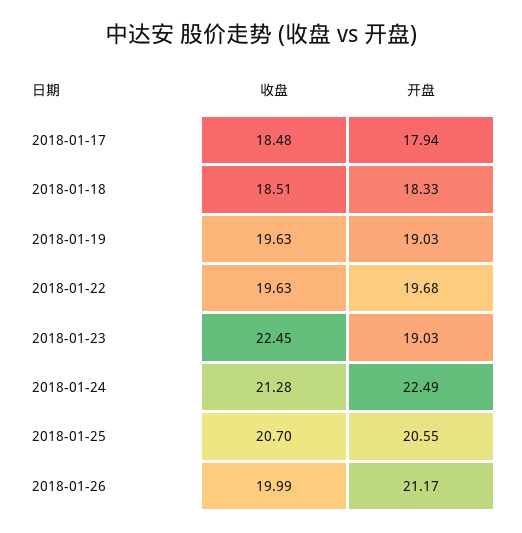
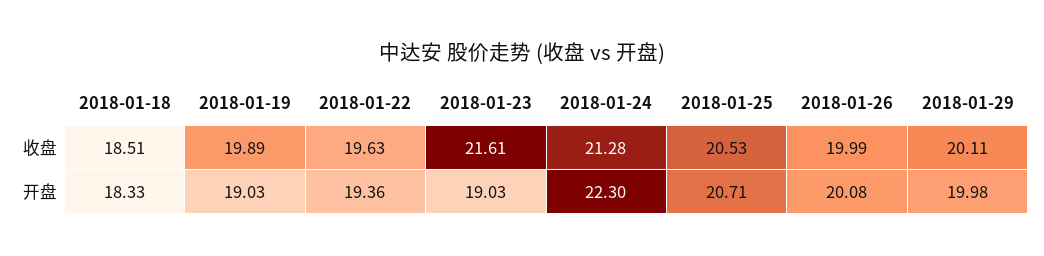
收盘, 2018-01-17: 18.48 -> none
开盘, 2018-01-17: 17.94 -> none
收盘, 2018-01-19: 19.63 -> 19.89
开盘, 2018-01-22: 19.68 -> 19.36
收盘, 2018-01-23: 22.45 -> 21.61
开盘, 2018-01-24: 22.49 -> 22.3
收盘, 2018-01-25: 20.7 -> 20.53
开盘, 2018-01-25: 20.55 -> 20.71
开盘, 2018-01-26: 21.17 -> 20.08
收盘, 2018-01-29: none -> 20.11
开盘, 2018-01-29: none -> 19.98

